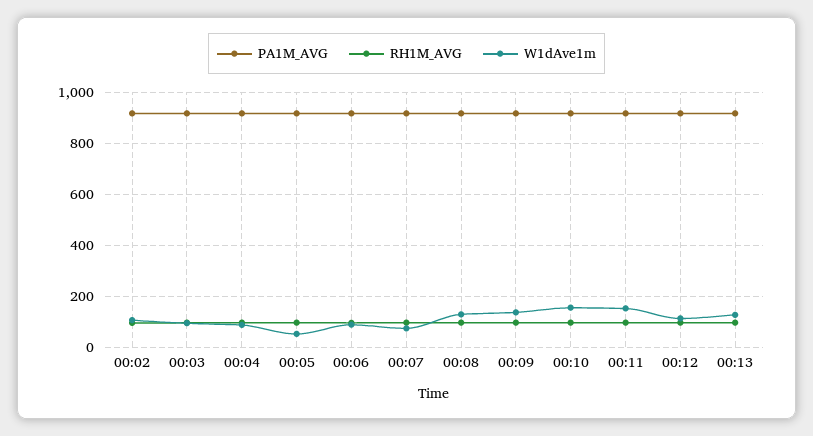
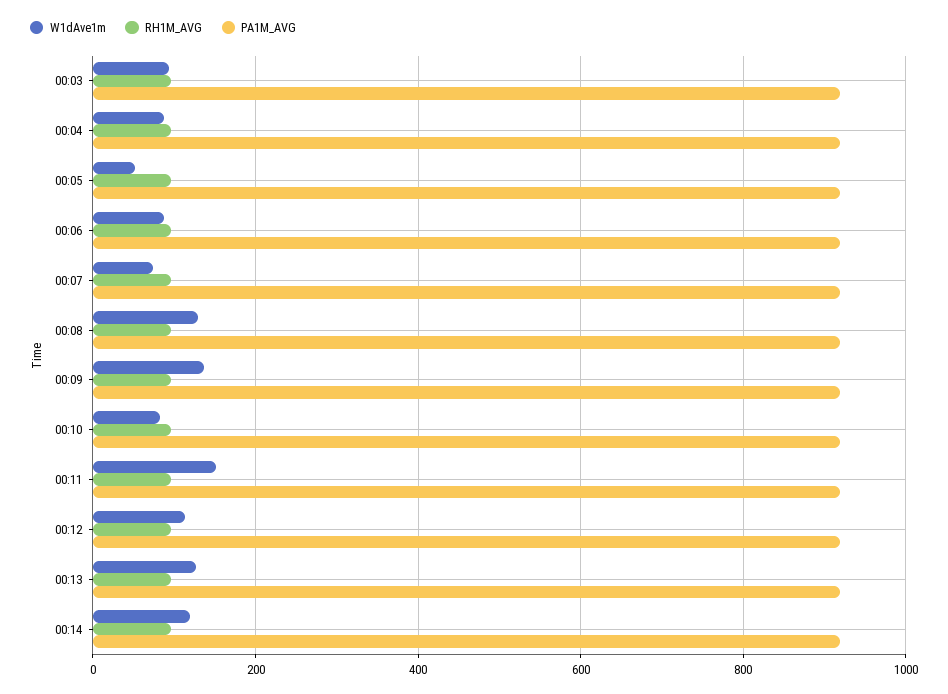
PA1M_AVG, 00:02: 925 -> none
RH1M_AVG, 00:02: 100 -> none
W1dAve1m, 00:02: 100 -> none
W1dAve1m, 00:10: 150 -> 80
W1dAve1m, 00:14: none -> 120
RH1M_AVG, 00:14: none -> 100
PA1M_AVG, 00:14: none -> 920

